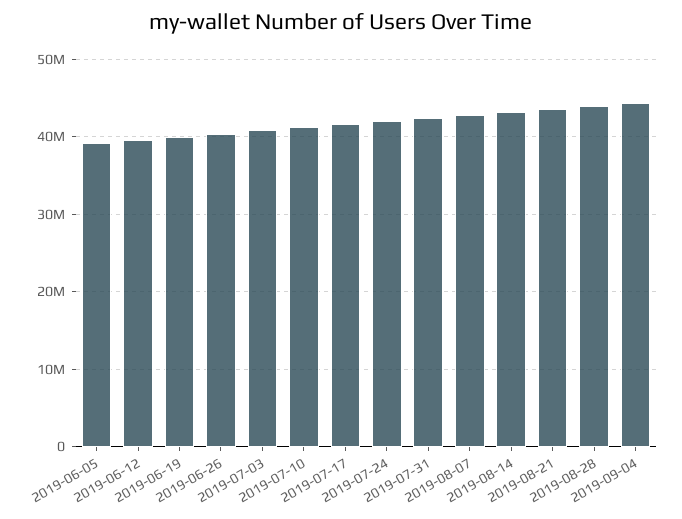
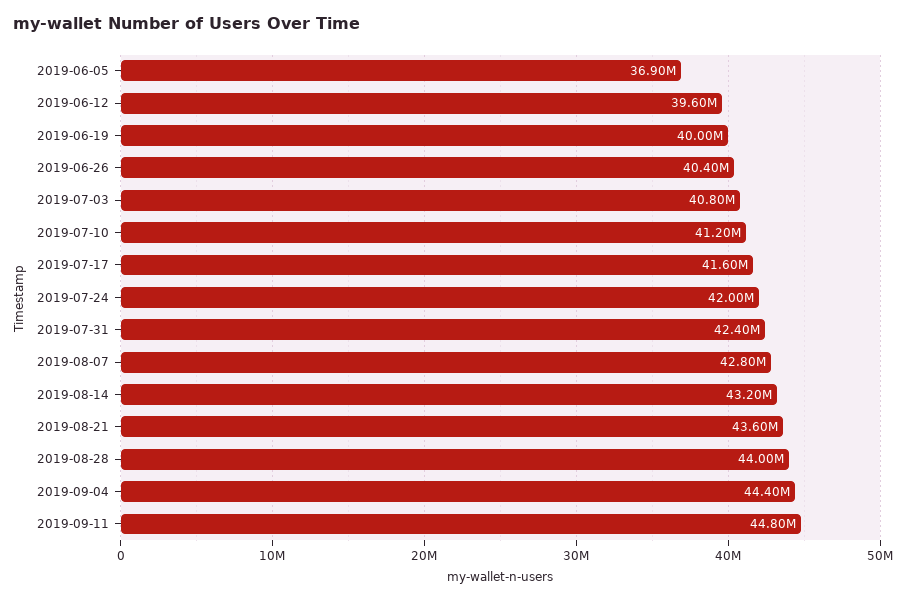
2019-06-05: 39000000 -> 36900000
2019-09-11: none -> 44800000

